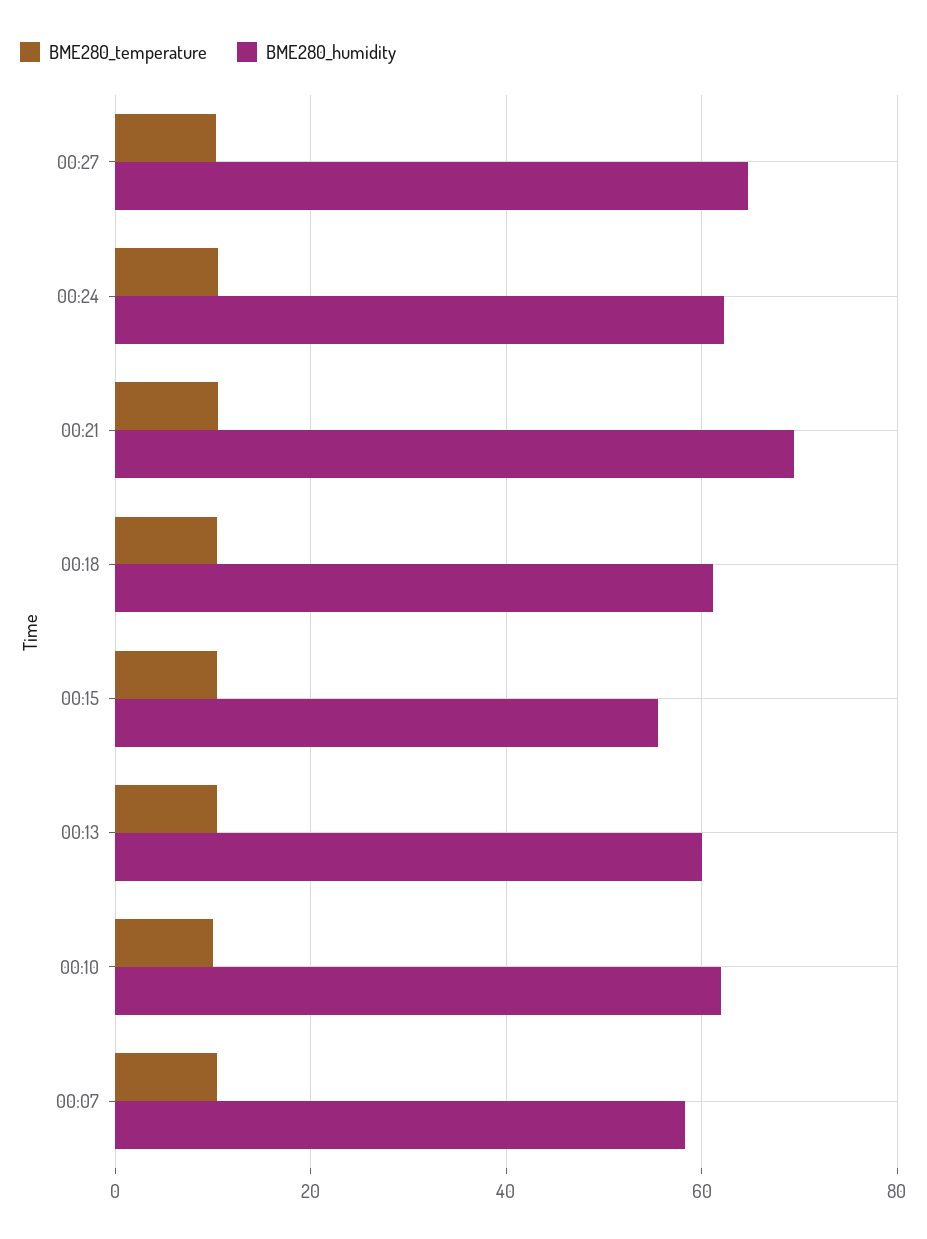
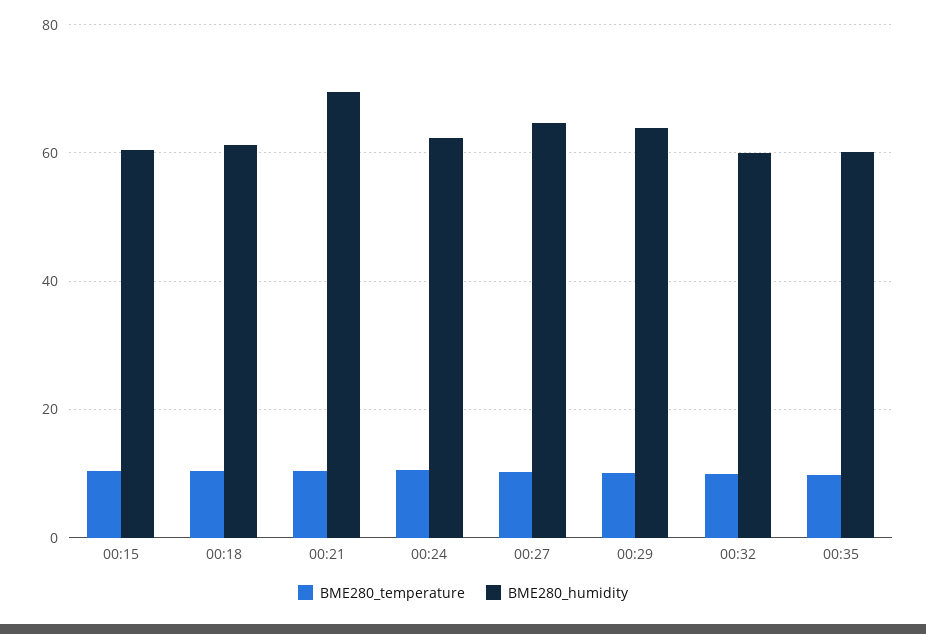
BME280_humidity, 00:15: 56 -> 60
BME280_temperature, 00:13: 10 -> none
BME280_humidity, 00:13: 60 -> none
BME280_temperature, 00:10: 10 -> none
BME280_humidity, 00:10: 62 -> none
BME280_temperature, 00:07: 10 -> none
BME280_humidity, 00:07: 58 -> none
BME280_temperature, 00:29: none -> 10
BME280_humidity, 00:29: none -> 64
BME280_temperature, 00:32: none -> 10
BME280_humidity, 00:32: none -> 60
BME280_temperature, 00:35: none -> 10
BME280_humidity, 00:35: none -> 60

